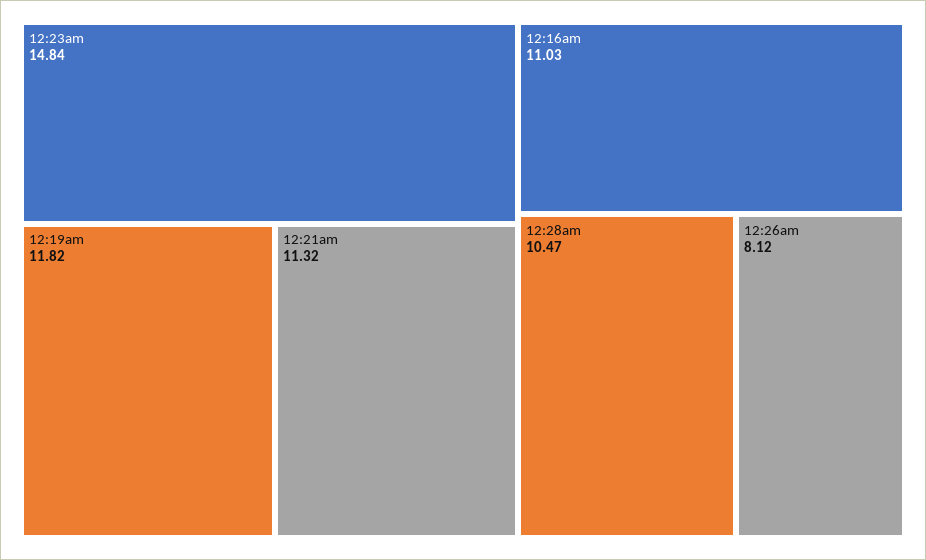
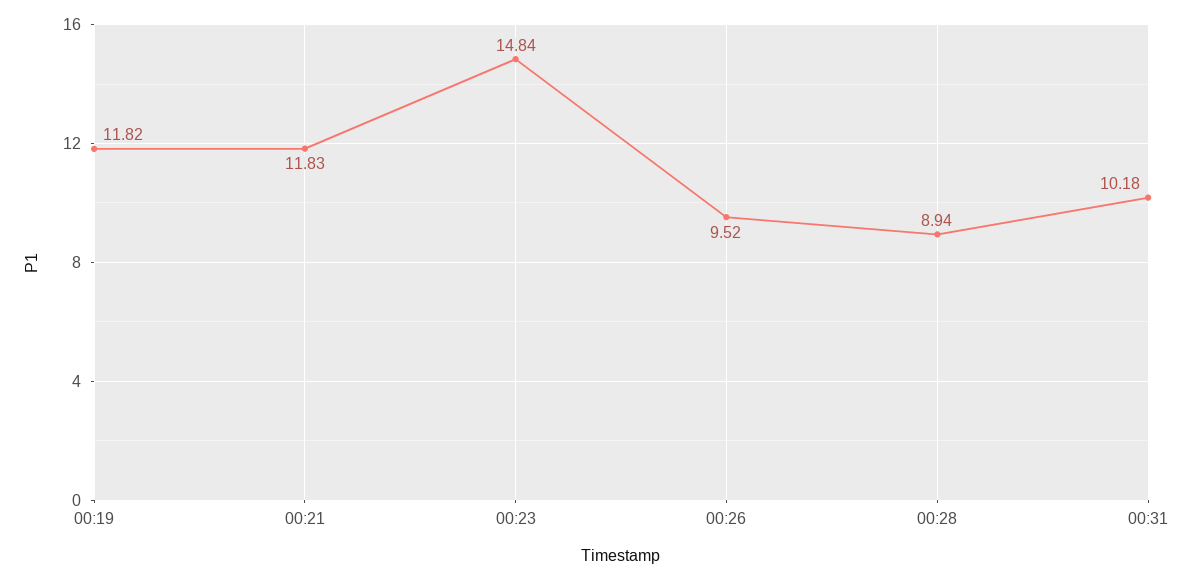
12:21am: 11.32 -> 11.83
12:16am: 11.03 -> none
12:28am: 10.47 -> 8.94
12:26am: 8.12 -> 9.52
00:31: none -> 10.18

